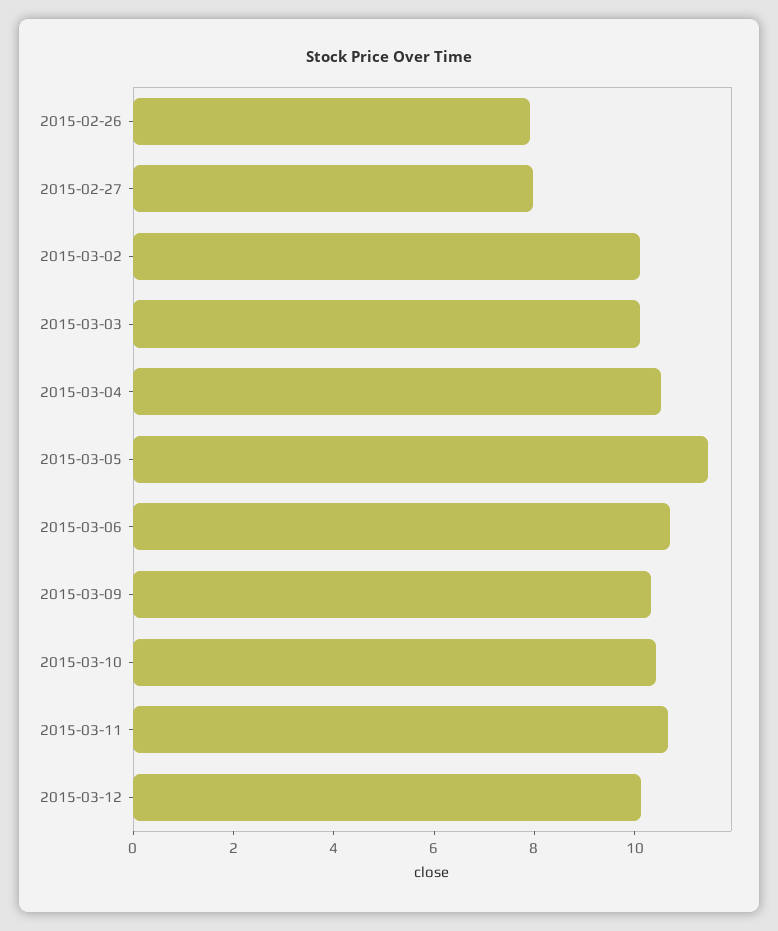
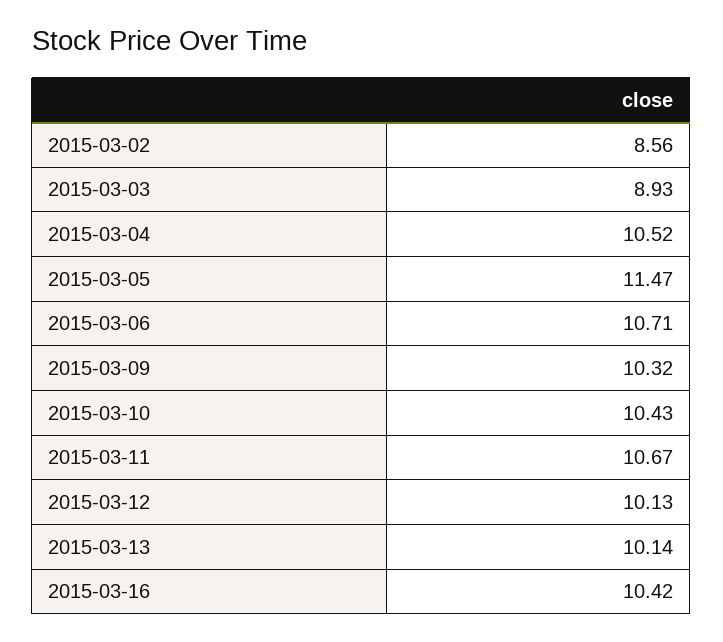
2015-02-26: 8 -> none
2015-02-27: 8 -> none
2015-03-02: 10 -> 8.56
2015-03-03: 10 -> 8.93
2015-03-13: none -> 10.14
2015-03-16: none -> 10.42

